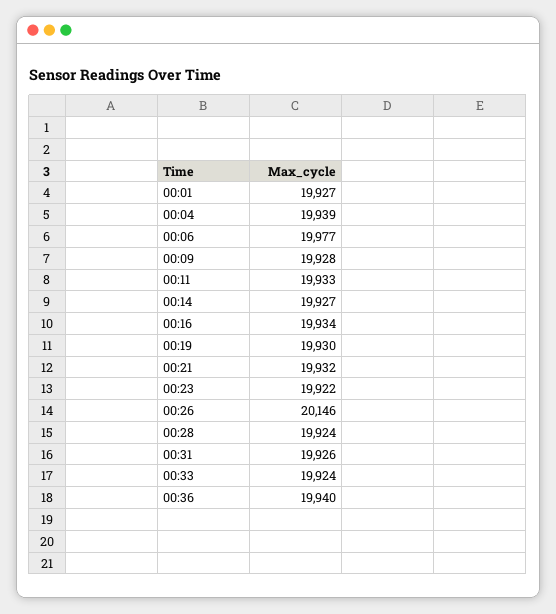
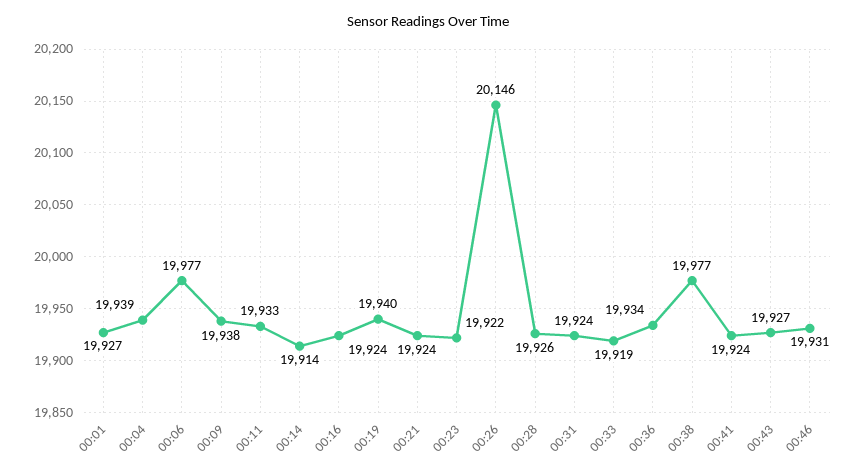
00:09: 19928 -> 19938
00:14: 19927 -> 19914
00:16: 19934 -> 19924
00:19: 19930 -> 19940
00:21: 19932 -> 19924
00:28: 19924 -> 19926
00:31: 19926 -> 19924
00:33: 19924 -> 19919
00:36: 19940 -> 19934
00:38: none -> 19977
00:41: none -> 19924
00:43: none -> 19927
00:46: none -> 19931

